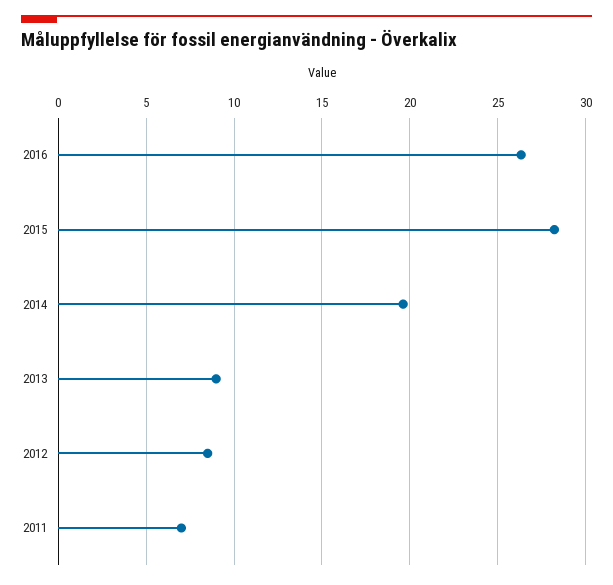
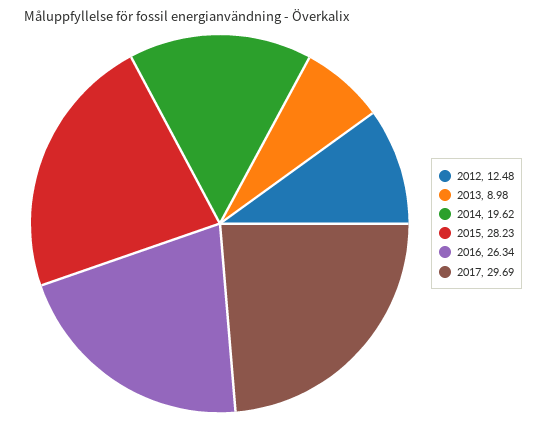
2012: 8.5 -> 12.48
2011: 7 -> none
2017: none -> 29.69

